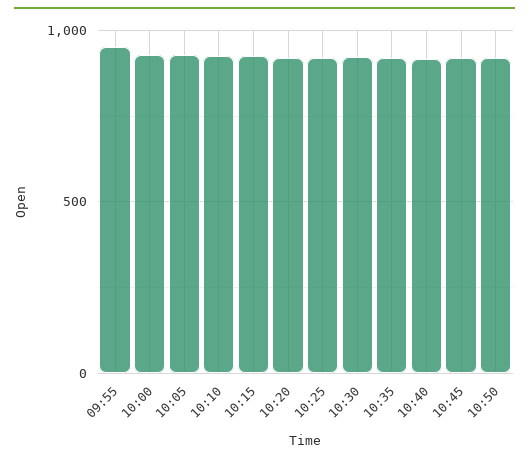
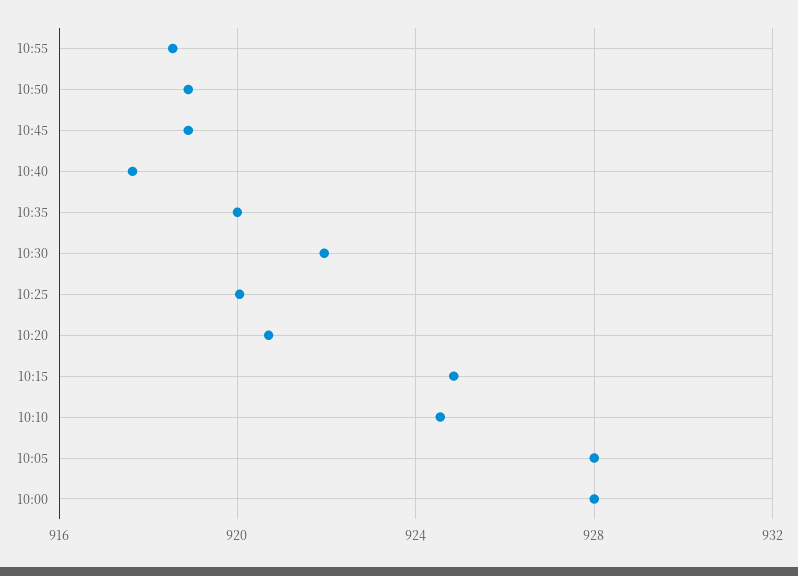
09:55: 950 -> none
10:55: none -> 918.5

